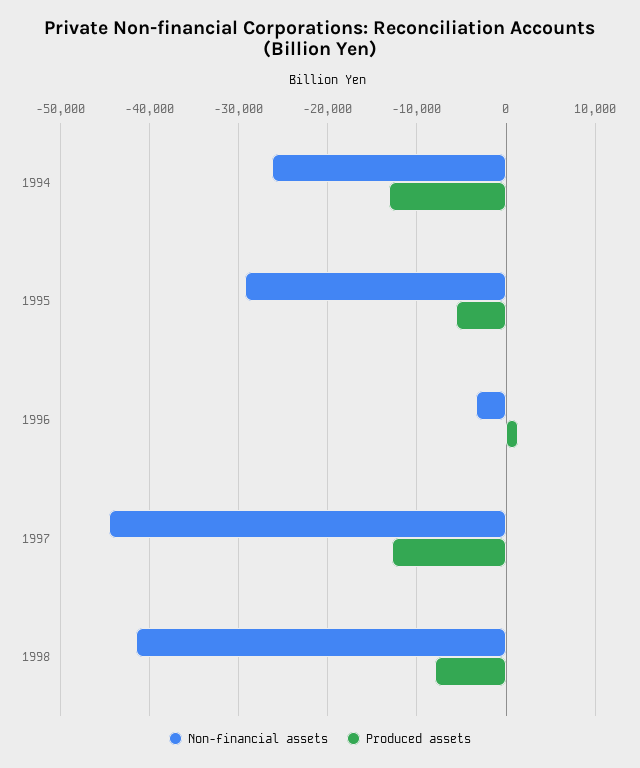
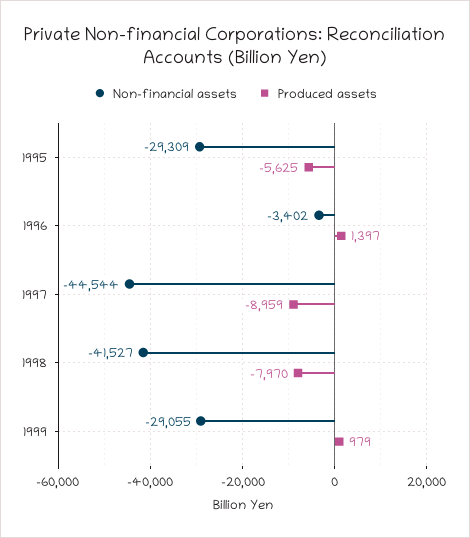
Non-financial assets, 1994: -26000 -> none
Produced assets, 1994: -13000 -> none
Produced assets, 1997: -13000 -> -8959
Non-financial assets, 1999: none -> -29055
Produced assets, 1999: none -> 979

